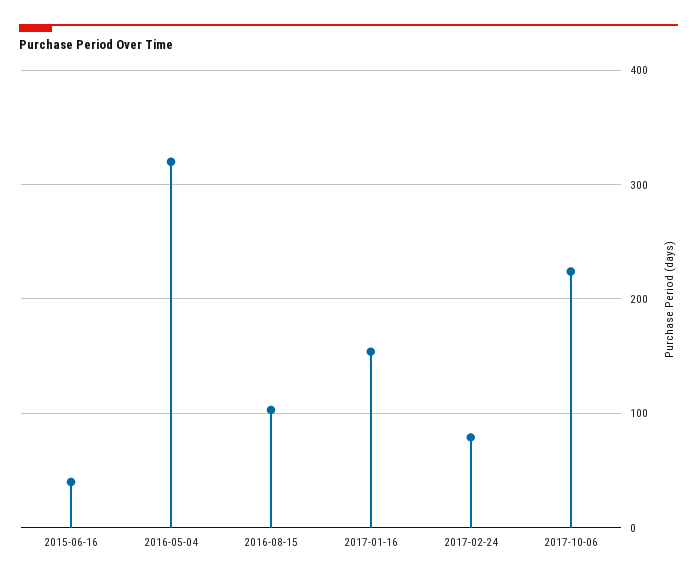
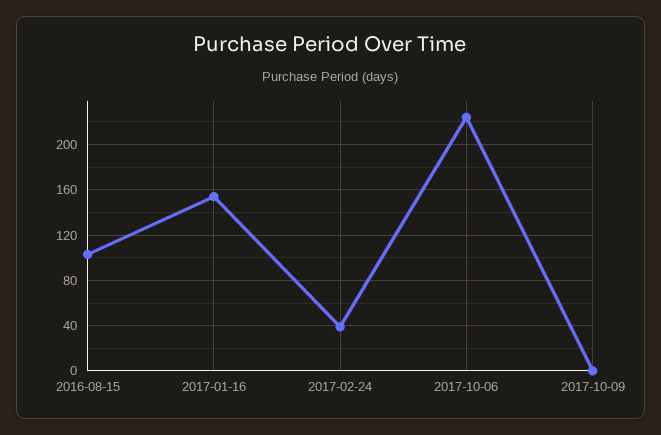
2015-06-16: 40 -> none
2016-05-04: 320 -> none
2017-02-24: 80 -> 40
2017-10-09: none -> 0

